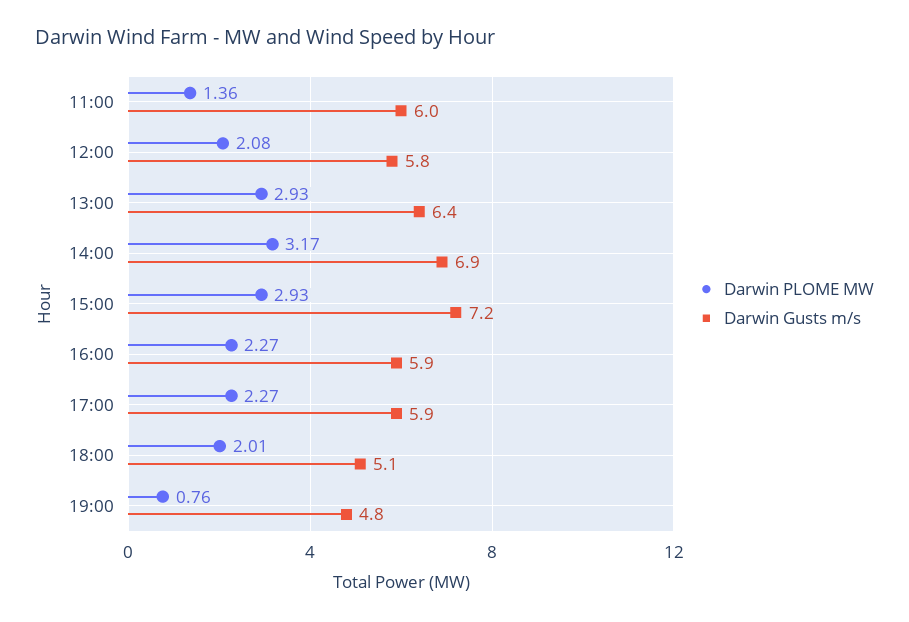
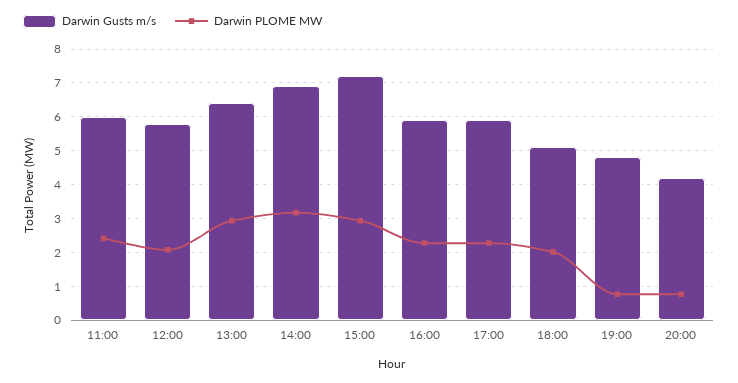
Darwin PLOME MW, 11:00: 1.36 -> 2.4
Darwin Gusts m/s, 20:00: none -> 4.2
Darwin PLOME MW, 20:00: none -> 0.8

